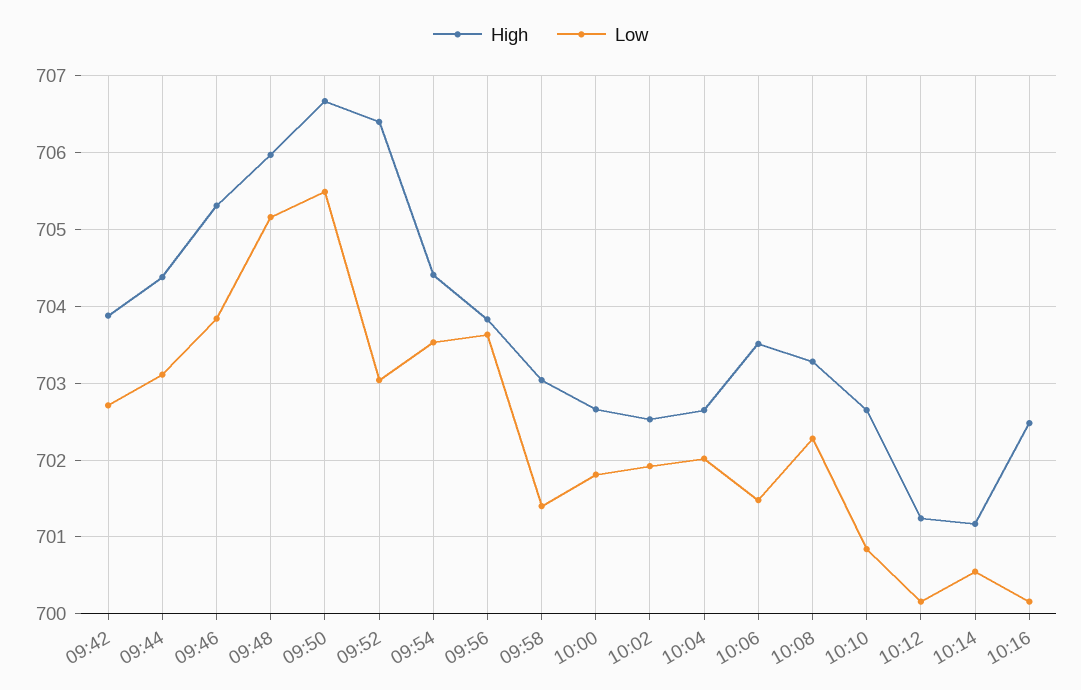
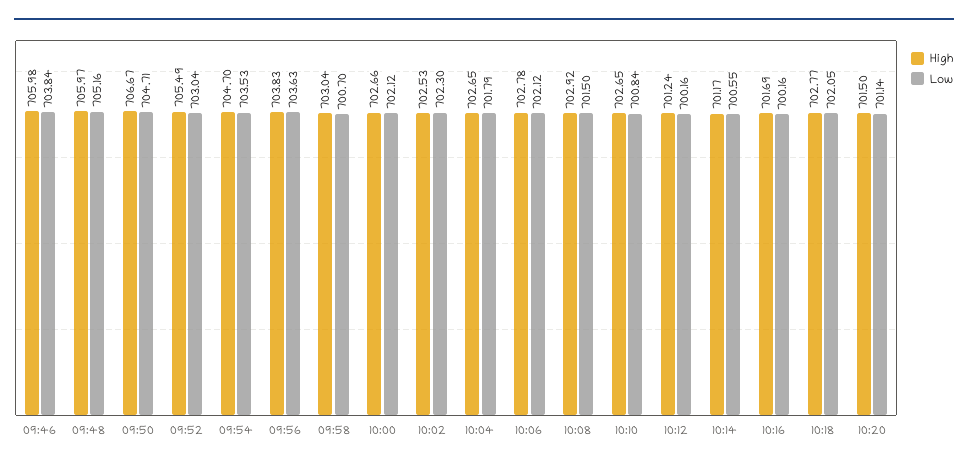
High, 09:42: 703.9 -> none
Low, 09:42: 702.7 -> none
High, 09:44: 704.4 -> none
Low, 09:44: 703.1 -> none
High, 09:46: 705.3 -> 705.98
Low, 09:50: 705.5 -> 704.71
High, 09:52: 706.4 -> 705.49
High, 09:54: 704.4 -> 704.7
Low, 09:58: 701.4 -> 700.7
Low, 10:00: 701.8 -> 702.12
Low, 10:02: 701.9 -> 702.3
Low, 10:04: 702 -> 701.79
High, 10:06: 703.5 -> 702.78
Low, 10:06: 701.5 -> 702.12
High, 10:08: 703.3 -> 702.92
Low, 10:08: 702.3 -> 701.5
High, 10:16: 702.5 -> 701.69
High, 10:18: none -> 702.77
Low, 10:18: none -> 702.05
High, 10:20: none -> 701.5
Low, 10:20: none -> 701.14

